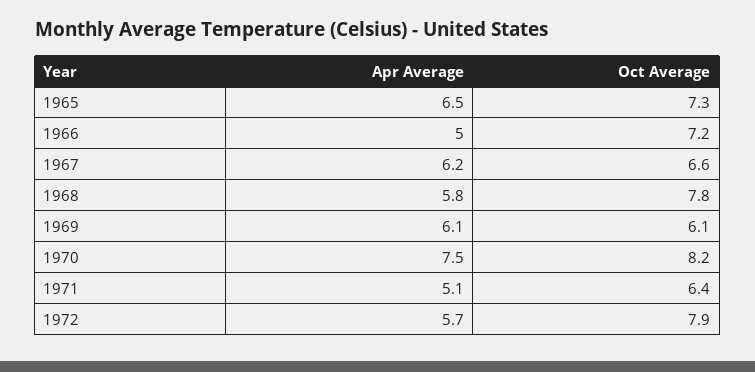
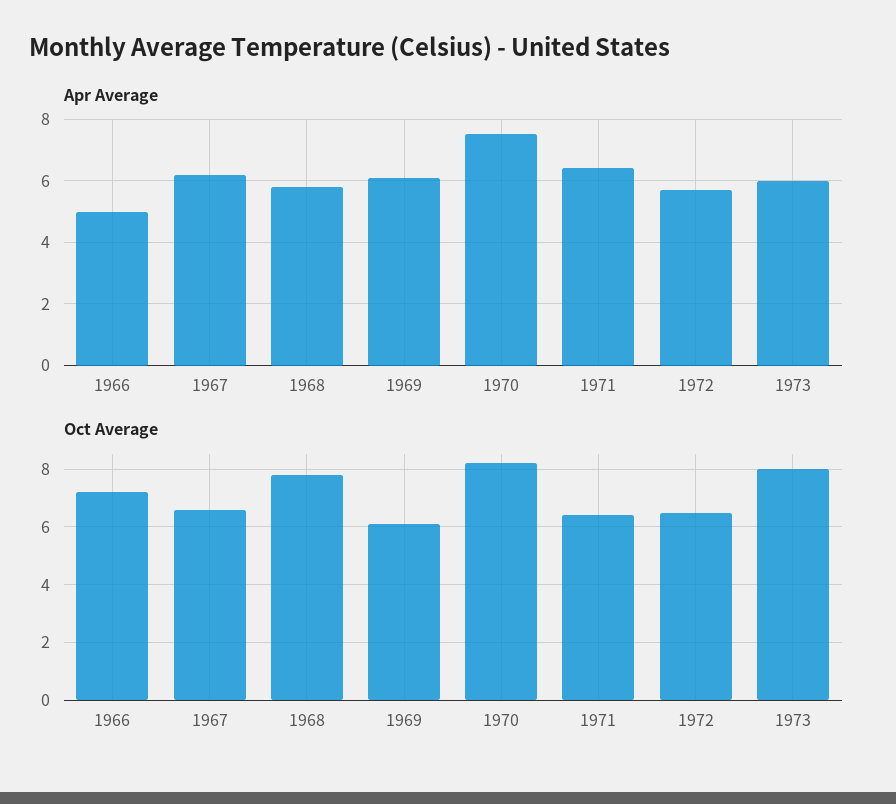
Apr Average, 1965: 6.5 -> none
Oct Average, 1965: 7.3 -> none
Apr Average, 1971: 5.1 -> 6.5
Oct Average, 1972: 7.9 -> 6.5
Apr Average, 1973: none -> 6
Oct Average, 1973: none -> 8

